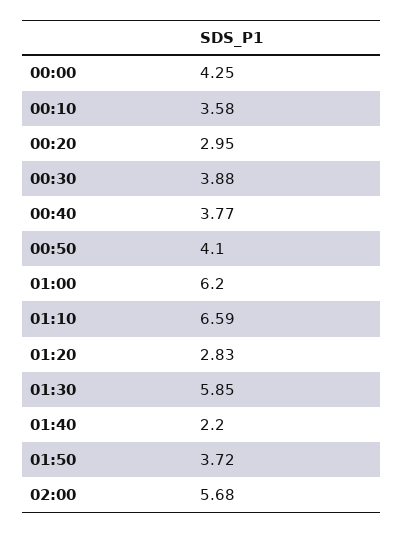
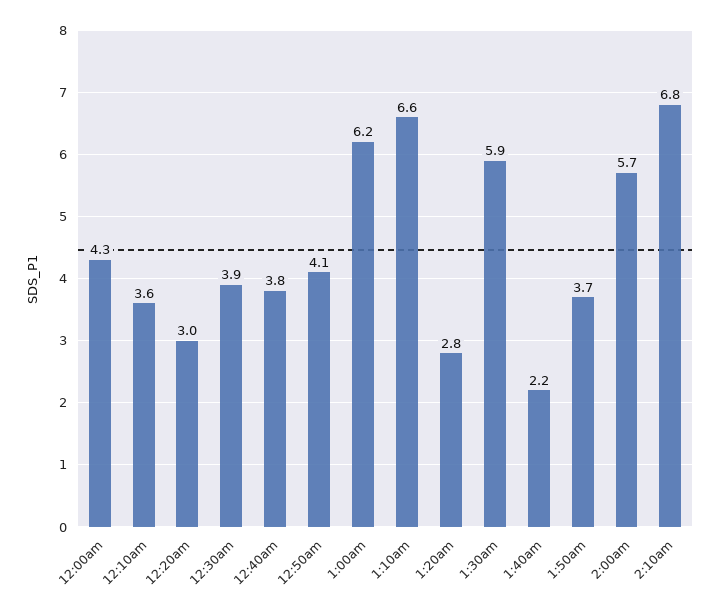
2:10am: none -> 6.8

